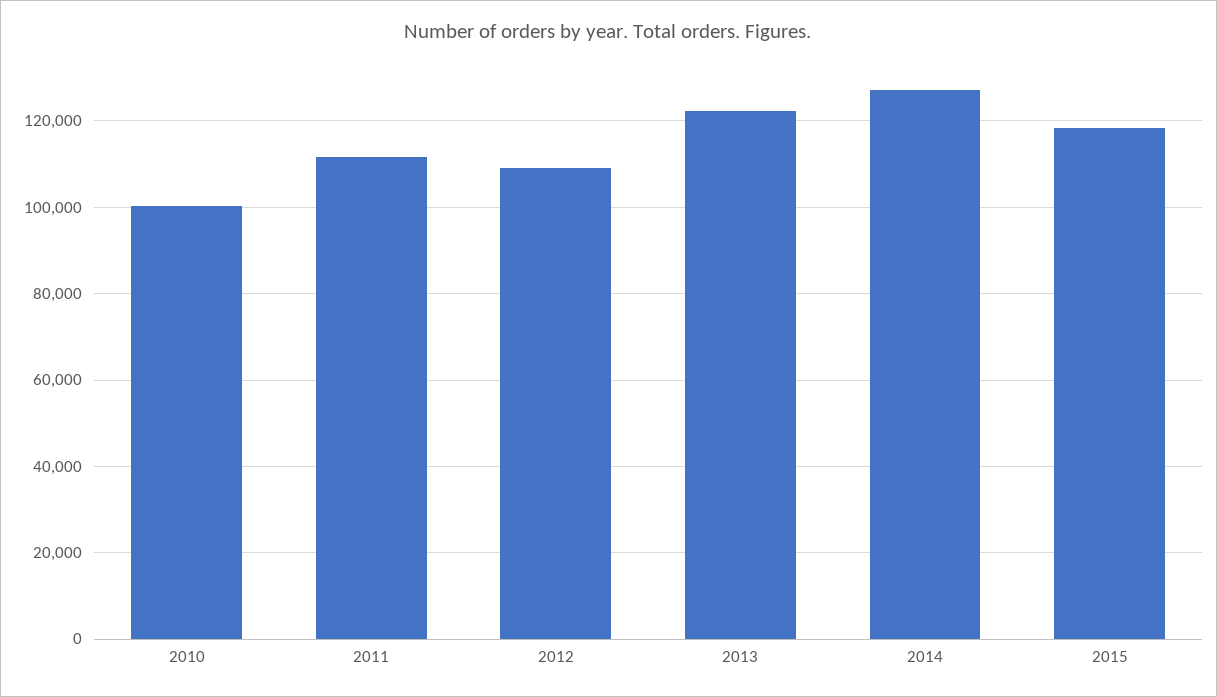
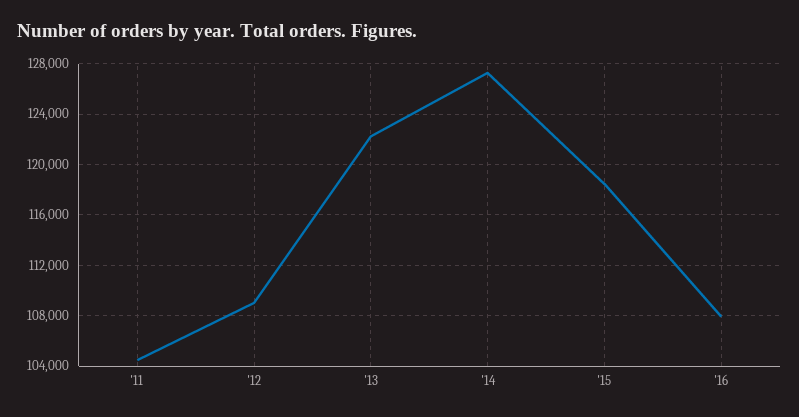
2010: 100000 -> none
2011: 112000 -> 104500
'16: none -> 108000

